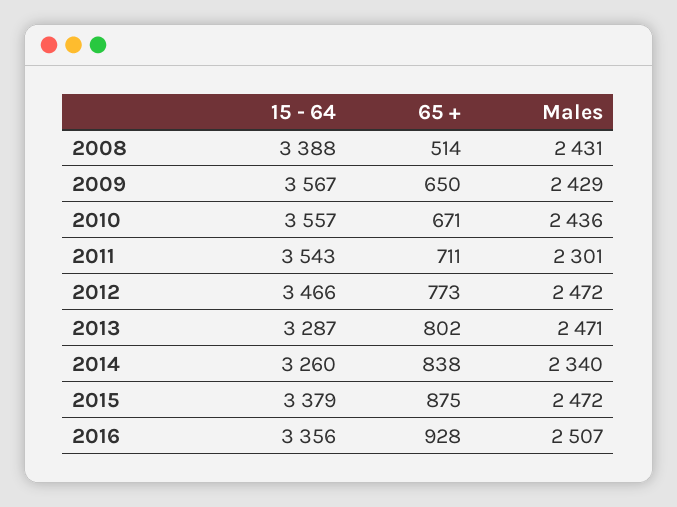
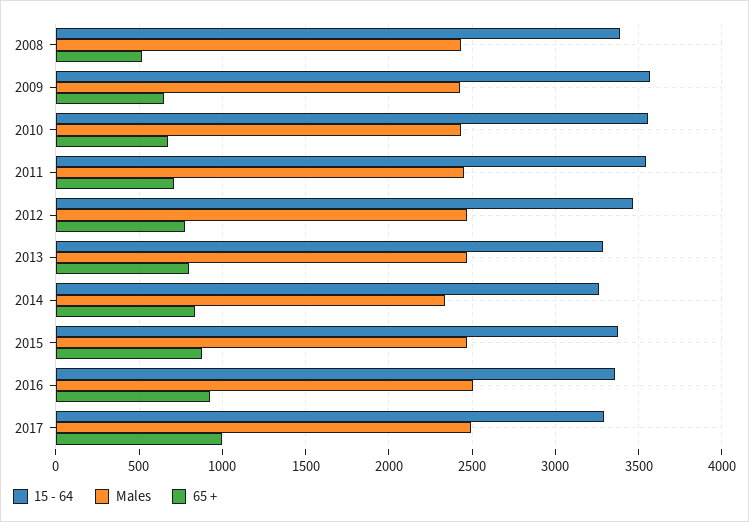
Males, 2011: 2301 -> 2450
15 - 64, 2017: none -> 3300
Males, 2017: none -> 2500
65 +, 2017: none -> 1000

